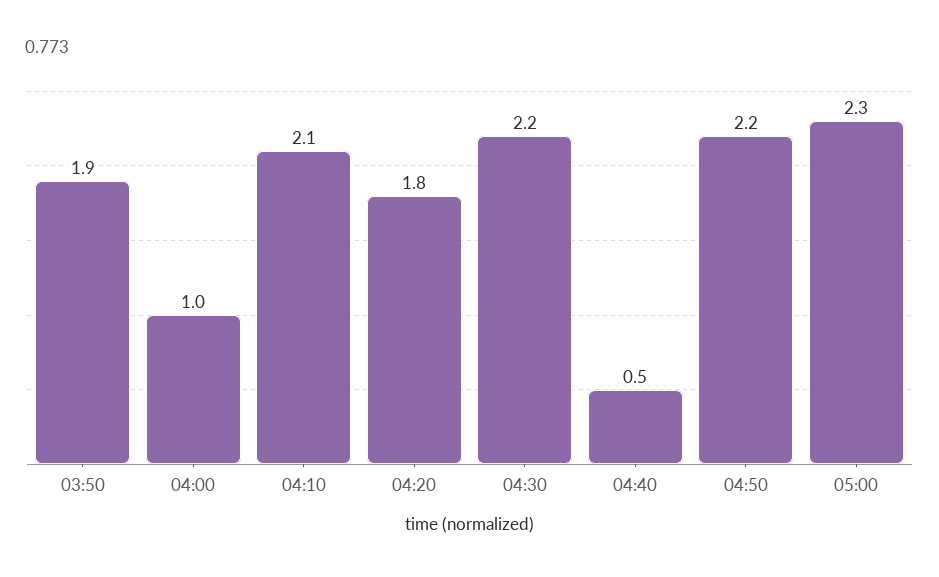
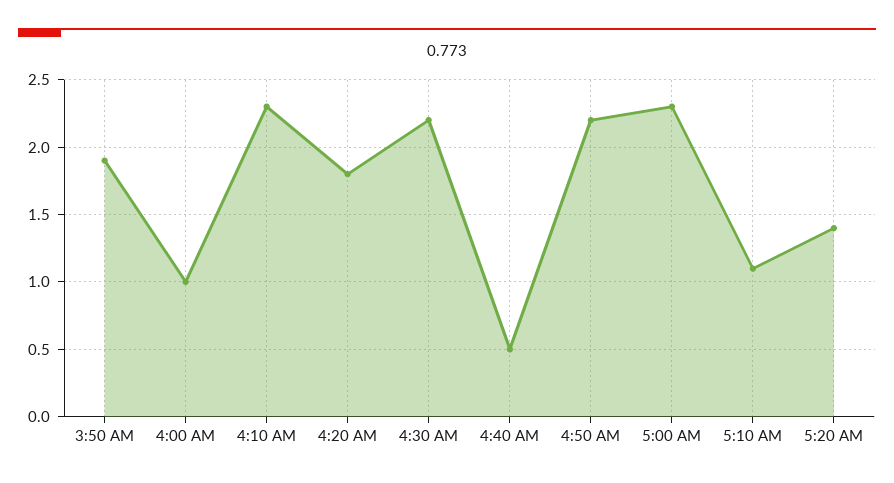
04:10: 2.1 -> 2.3
5:10 AM: none -> 1.1
5:20 AM: none -> 1.4

